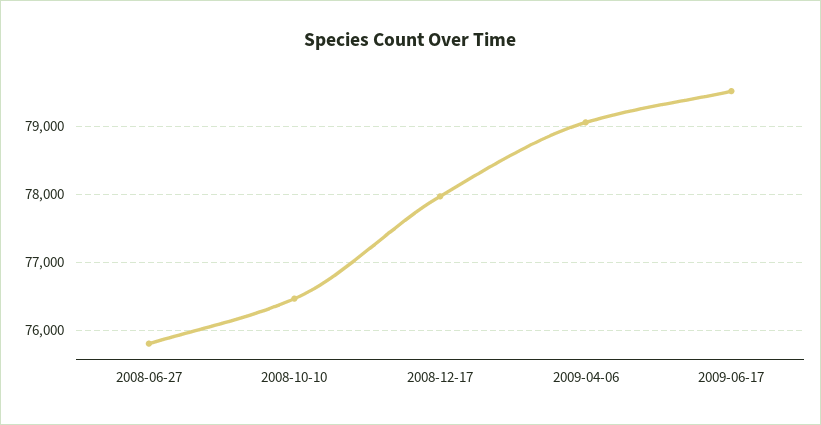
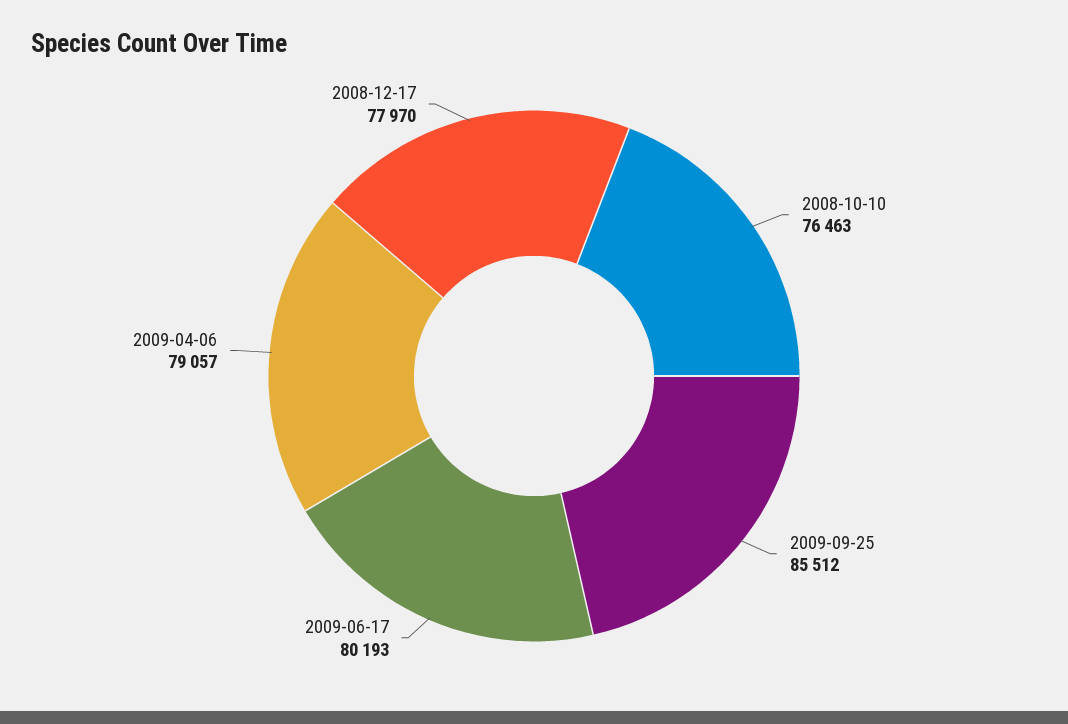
2008-06-27: 75800 -> none
2009-06-17: 79500 -> 80193
2009-09-25: none -> 85512

